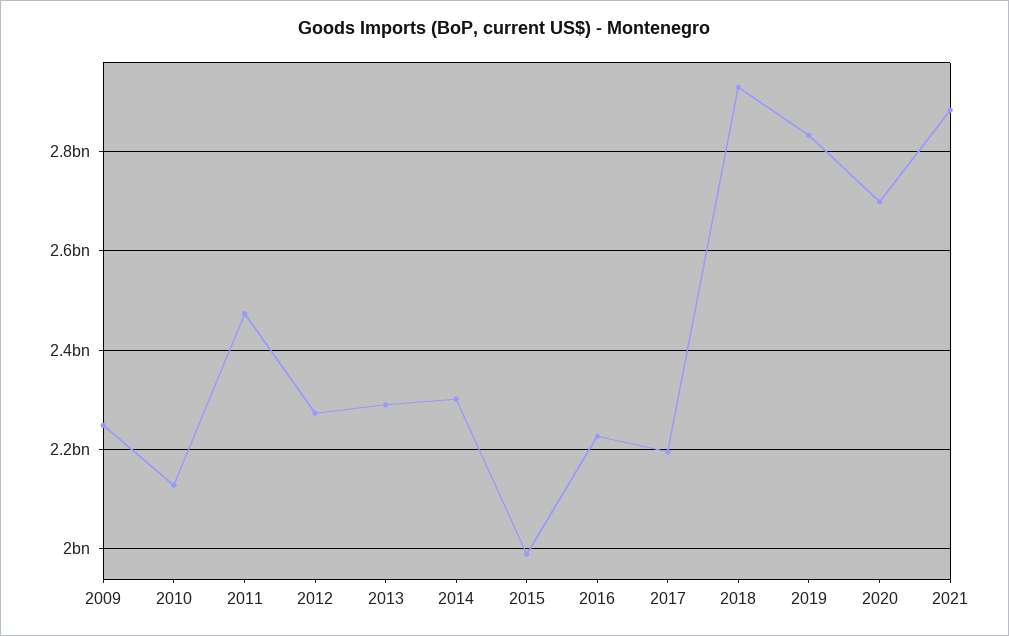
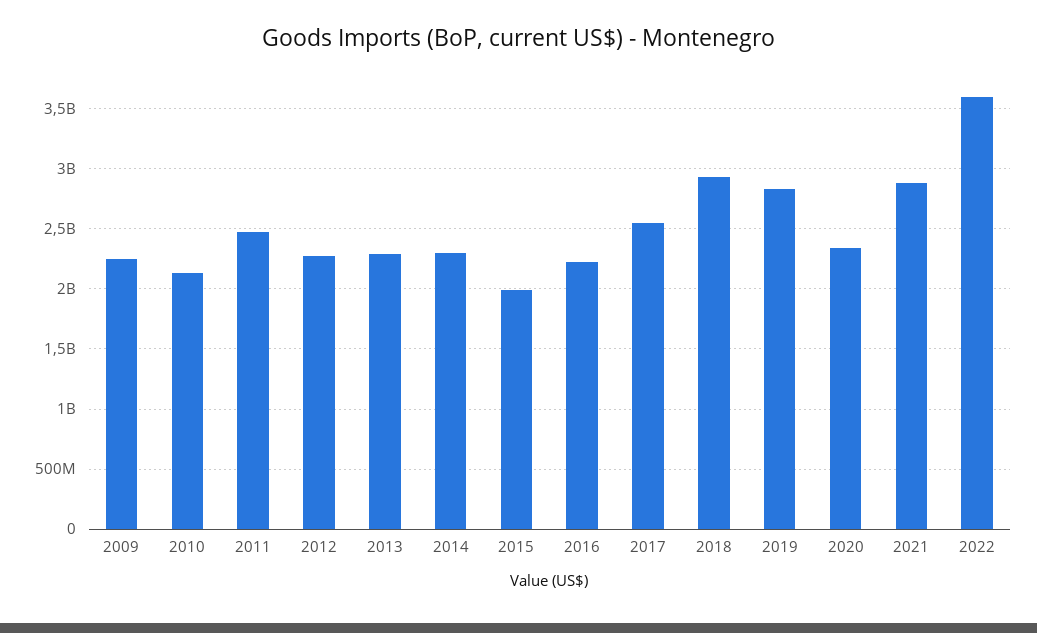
2017: 2200000000 -> 2550000000
2020: 2700000000 -> 2350000000
2022: none -> 3600000000

